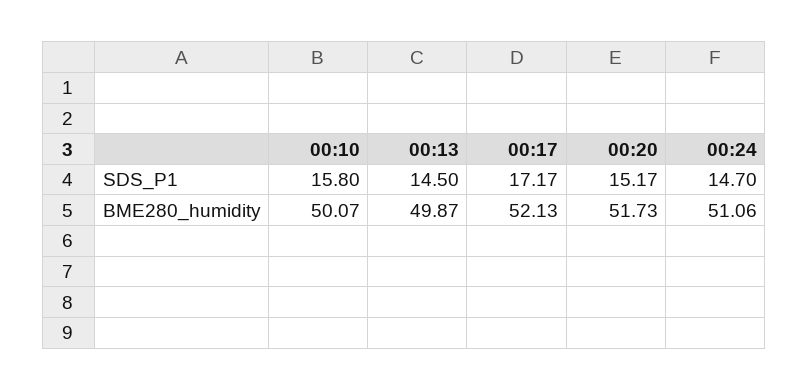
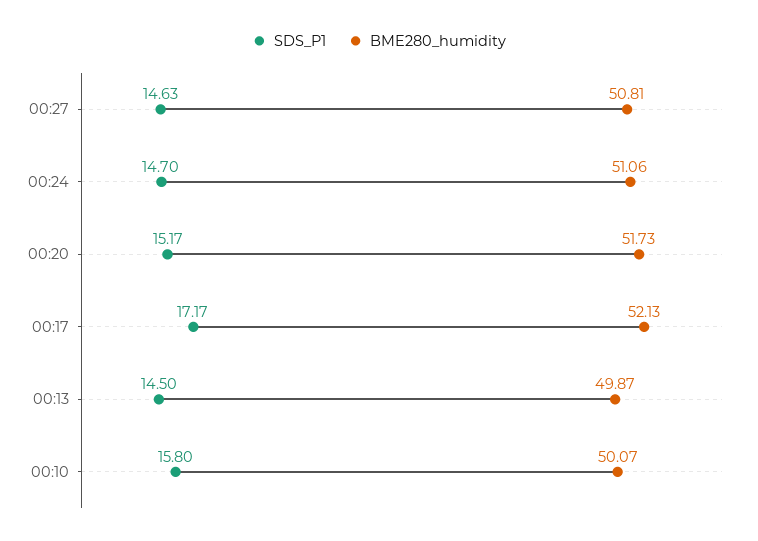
SDS_P1, 00:27: none -> 14.63
BME280_humidity, 00:27: none -> 50.81

